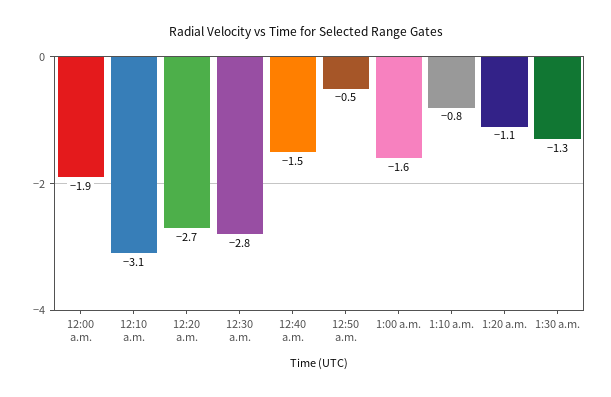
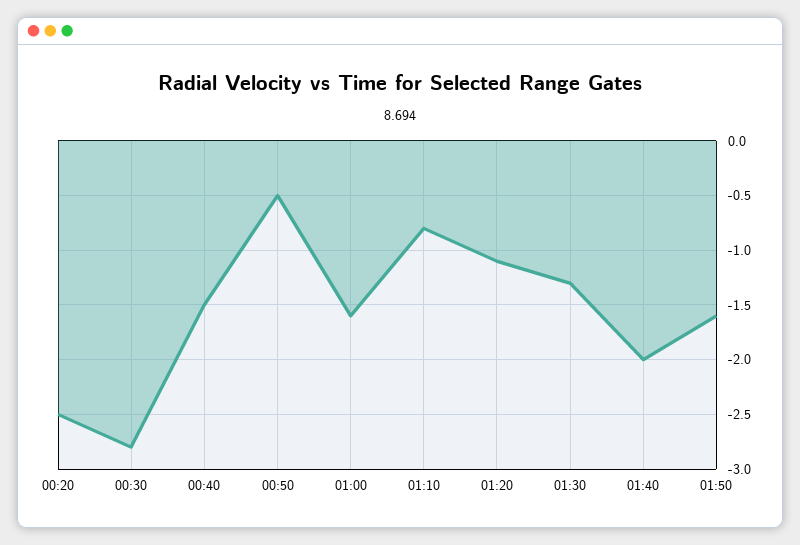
12:00 a.m.: -1.9 -> none
12:10 a.m.: -3.1 -> none
12:20 a.m.: -2.7 -> -2.5
01:40: none -> -2
01:50: none -> -1.6

